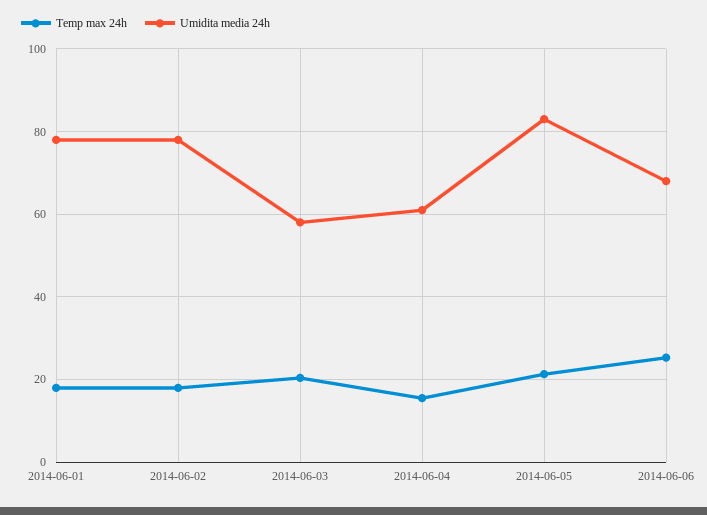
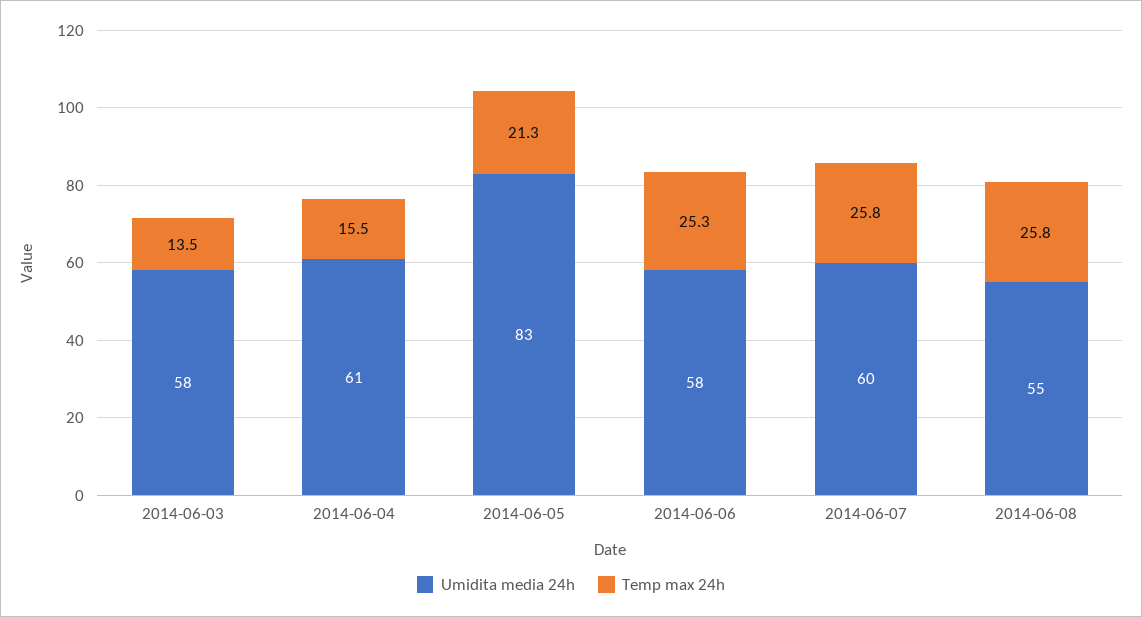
Temp max 24h, 2014-06-01: 18 -> none
Umidita media 24h, 2014-06-01: 78 -> none
Temp max 24h, 2014-06-02: 18 -> none
Umidita media 24h, 2014-06-02: 78 -> none
Temp max 24h, 2014-06-03: 20 -> 13.5
Umidita media 24h, 2014-06-06: 68 -> 58
Umidita media 24h, 2014-06-07: none -> 60
Temp max 24h, 2014-06-07: none -> 25.8
Umidita media 24h, 2014-06-08: none -> 55
Temp max 24h, 2014-06-08: none -> 25.8

